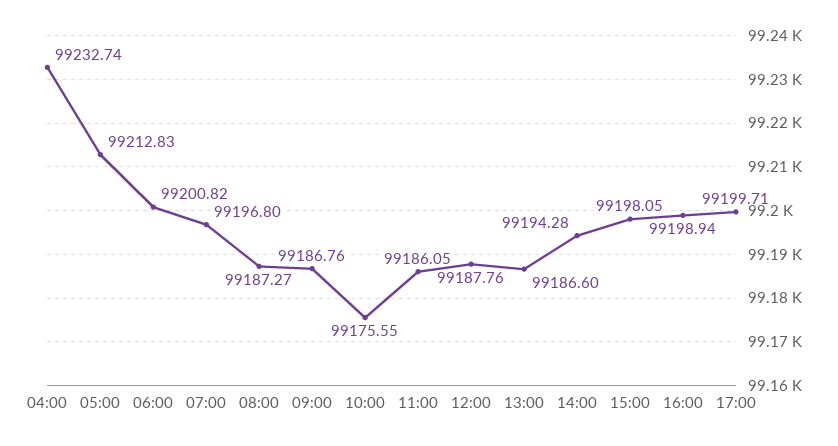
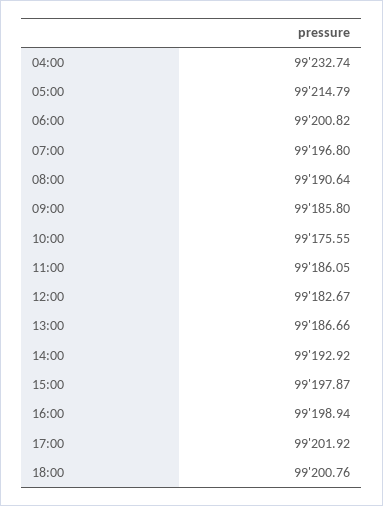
05:00: 99212.83 -> 99214.79
08:00: 99187.27 -> 99190.64
09:00: 99186.76 -> 99185.8
12:00: 99187.76 -> 99182.67
13:00: 99186.6 -> 99186.66
14:00: 99194.28 -> 99192.92
15:00: 99198.05 -> 99197.87
17:00: 99199.71 -> 99201.92
18:00: none -> 99200.76

